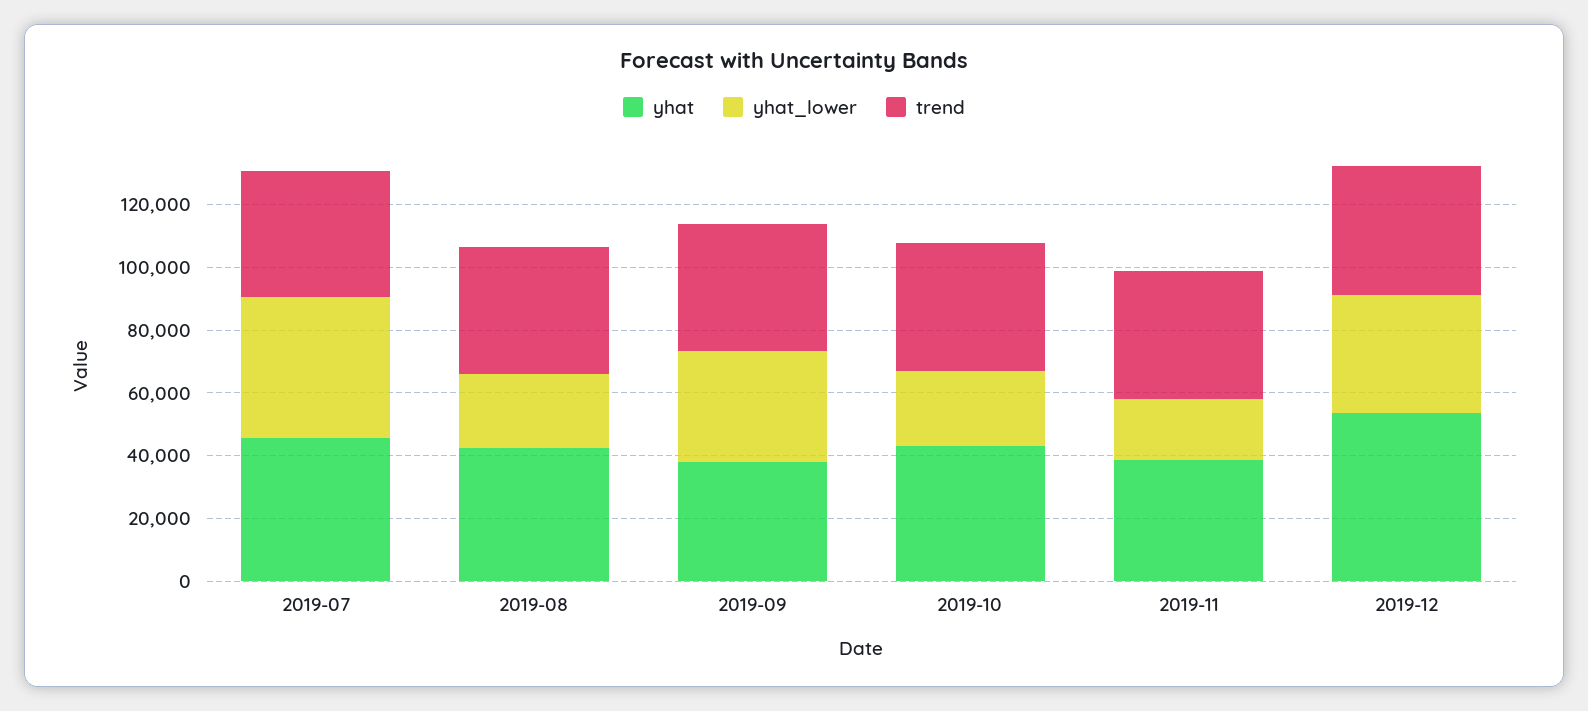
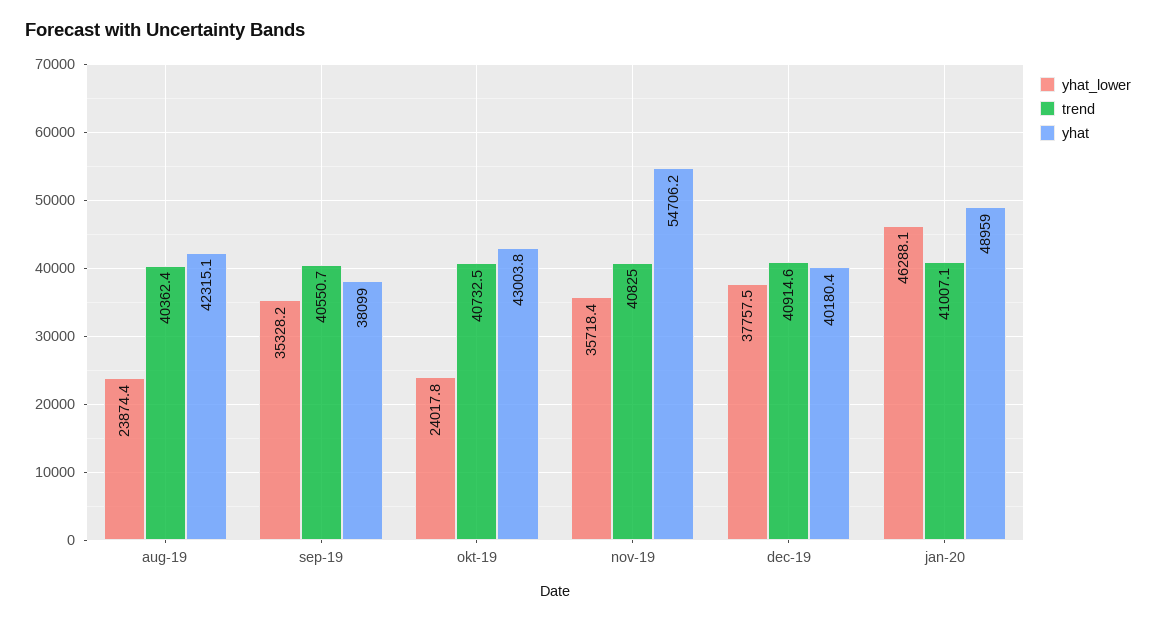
yhat, 2019-07: 45000 -> none
yhat_lower, 2019-07: 45000 -> none
trend, 2019-07: 40000 -> none
yhat, 2019-11: 40000 -> 54706.2
yhat_lower, 2019-11: 20000 -> 35718.4
yhat, 2019-12: 55000 -> 40180.4
yhat_lower, jan-20: none -> 46288.1
trend, jan-20: none -> 41007.1
yhat, jan-20: none -> 48959

